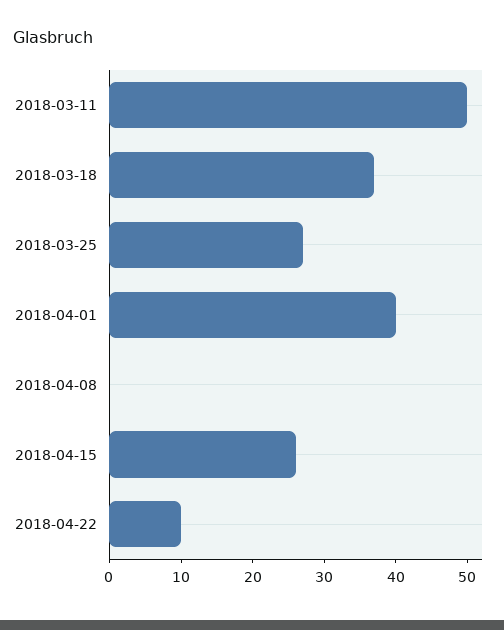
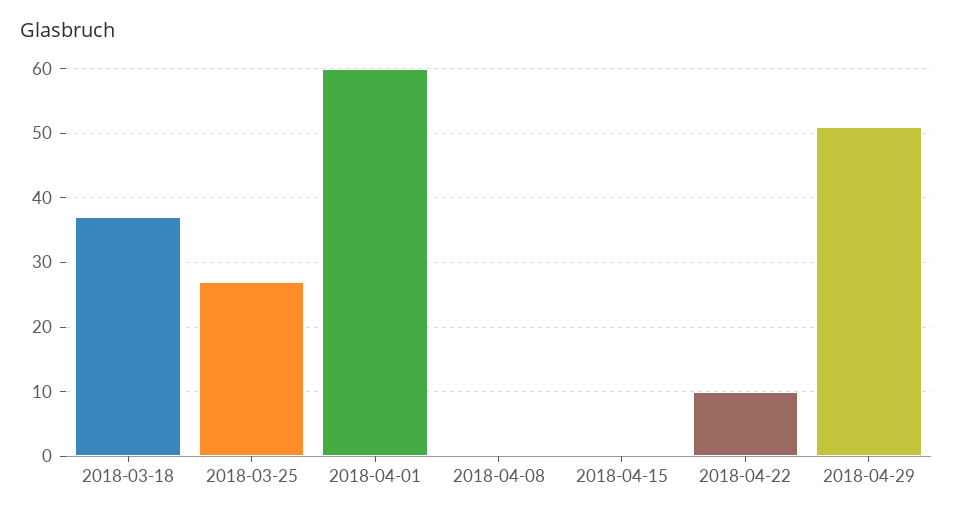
2018-03-11: 50 -> none
2018-04-01: 40 -> 60
2018-04-15: 25 -> 0
2018-04-29: none -> 51

